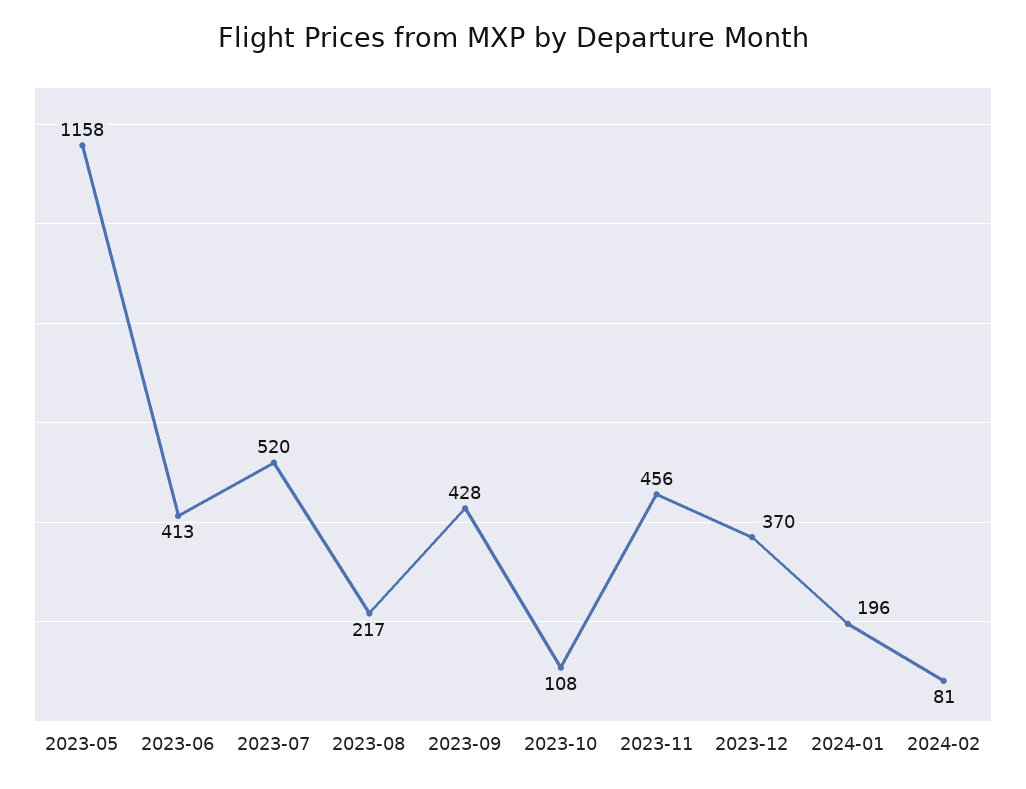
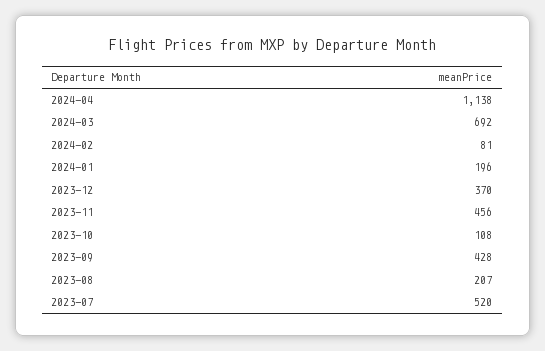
2023-05: 1158 -> none
2023-06: 413 -> none
2023-08: 217 -> 207
2024-04: none -> 1138
2024-03: none -> 692

